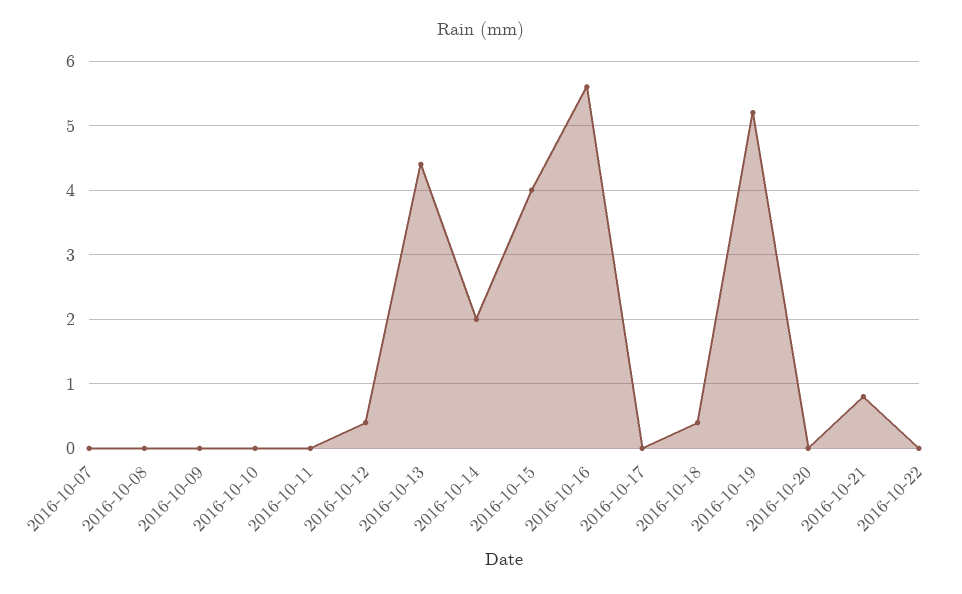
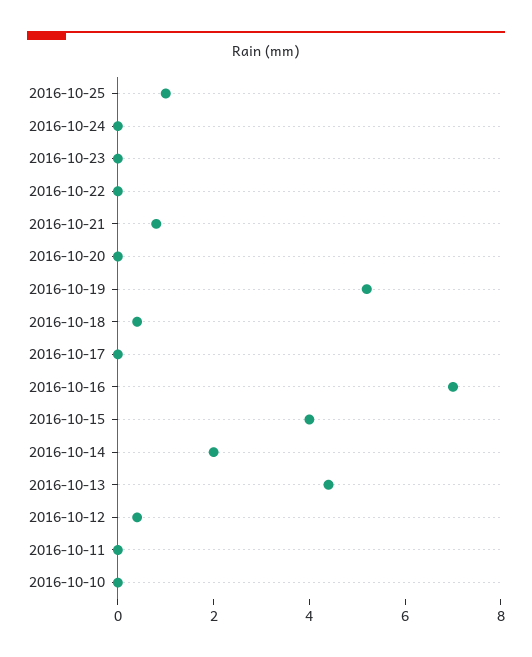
2016-10-07: 0 -> none
2016-10-08: 0 -> none
2016-10-09: 0 -> none
2016-10-16: 5.6 -> 7
2016-10-25: none -> 1
2016-10-24: none -> 0
2016-10-23: none -> 0

